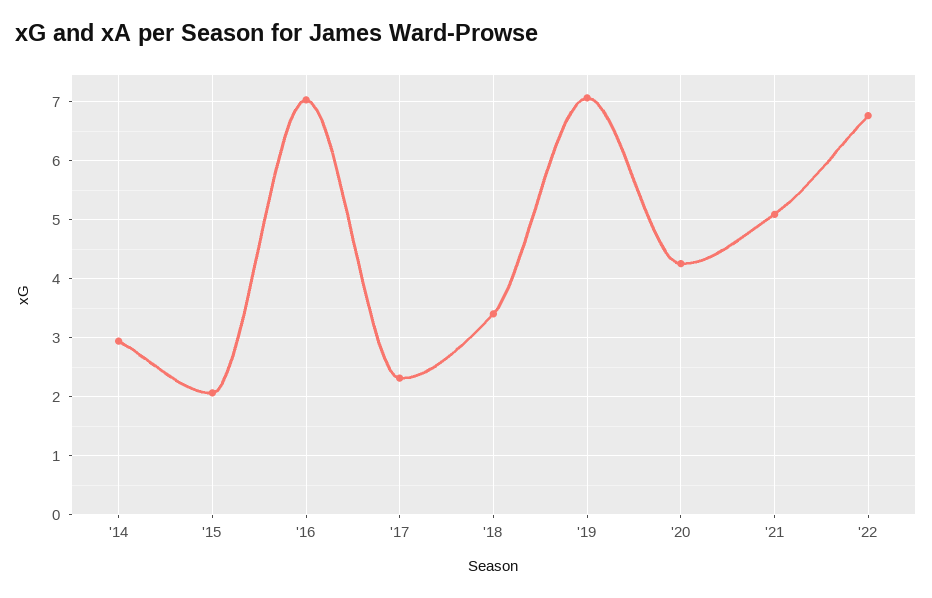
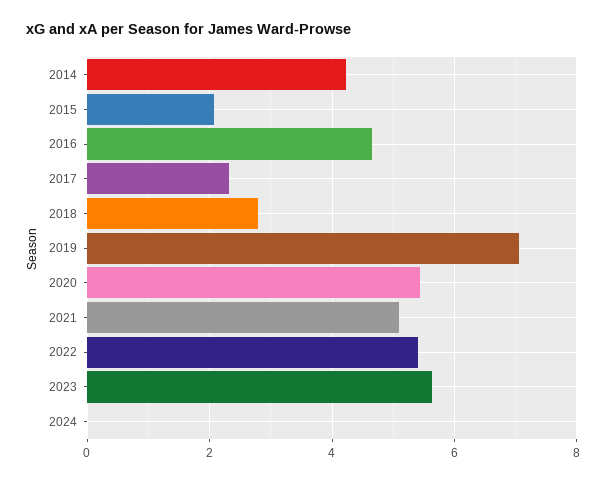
'14: 3 -> 4.2
'16: 7 -> 4.6
'18: 3.4 -> 2.8
'20: 4.2 -> 5.4
'22: 6.8 -> 5.4
2023: none -> 5.6
2024: none -> 0

